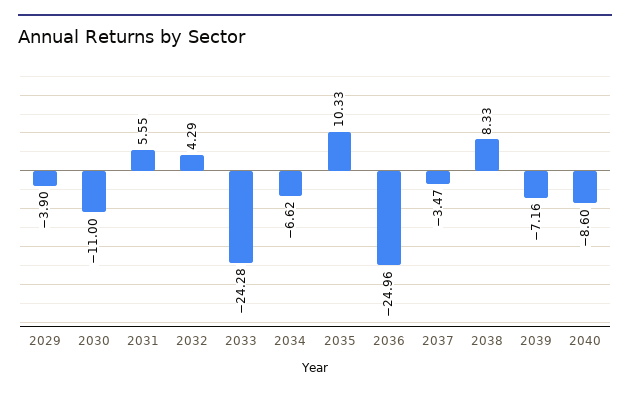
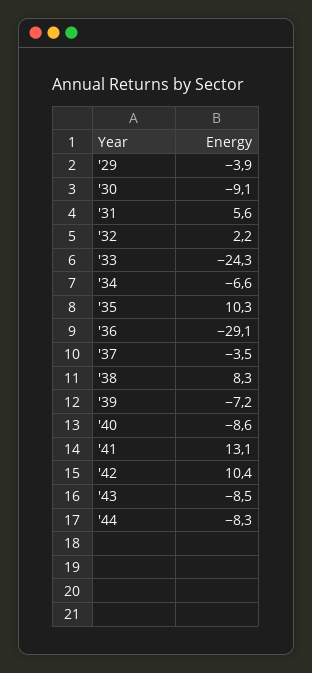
2030: -11 -> -9.1
2032: 4.29 -> 2.2
2036: -24.96 -> -29.1
'41: none -> 13.1
'42: none -> 10.4
'43: none -> -8.5
'44: none -> -8.3

